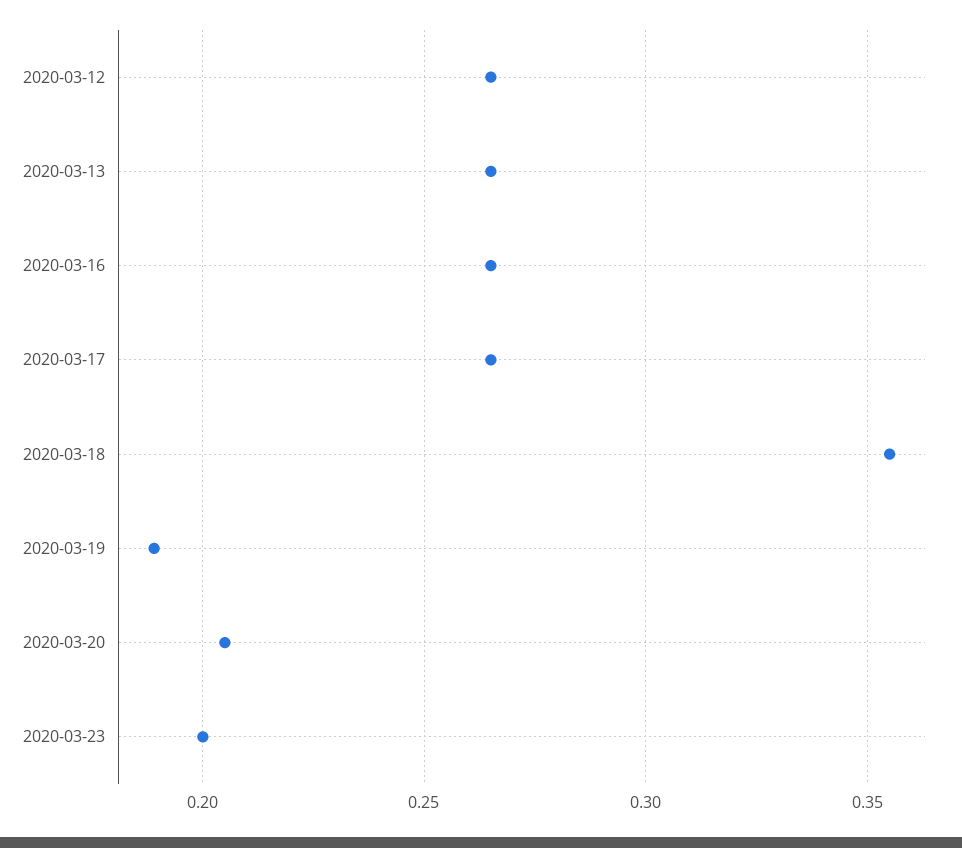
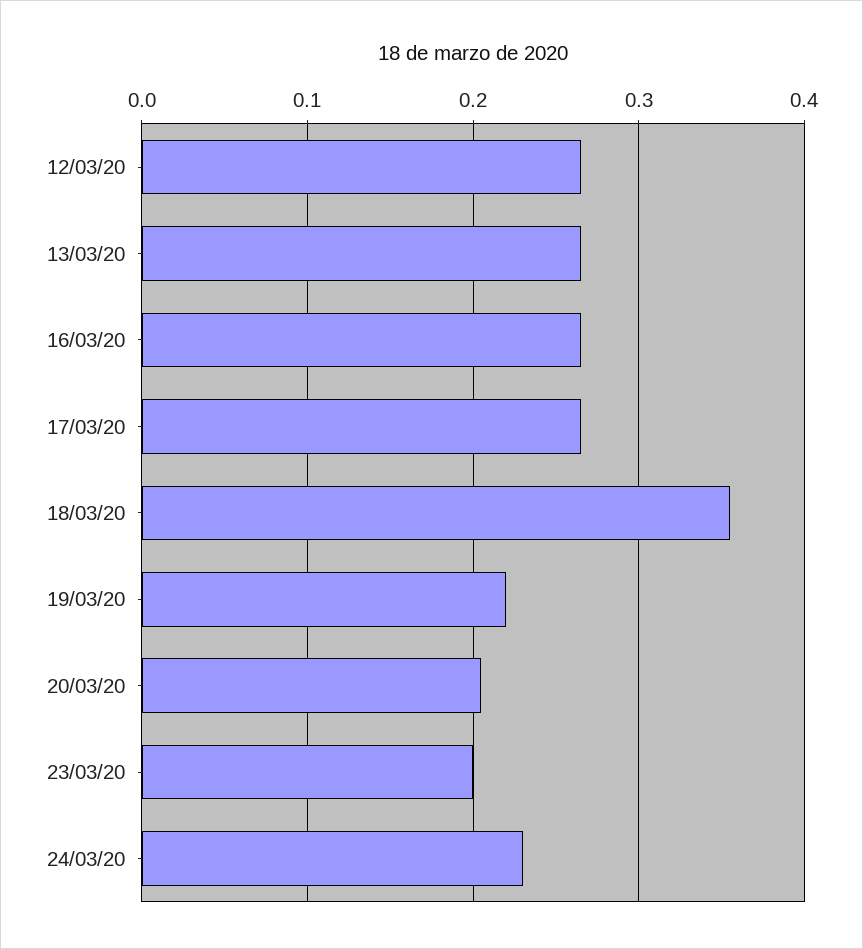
2020-03-19: 0.19 -> 0.22
24/03/20: none -> 0.23

